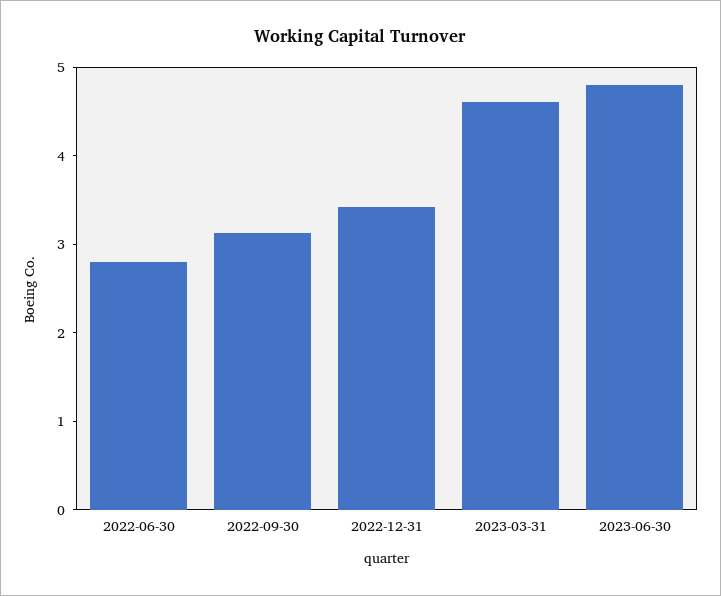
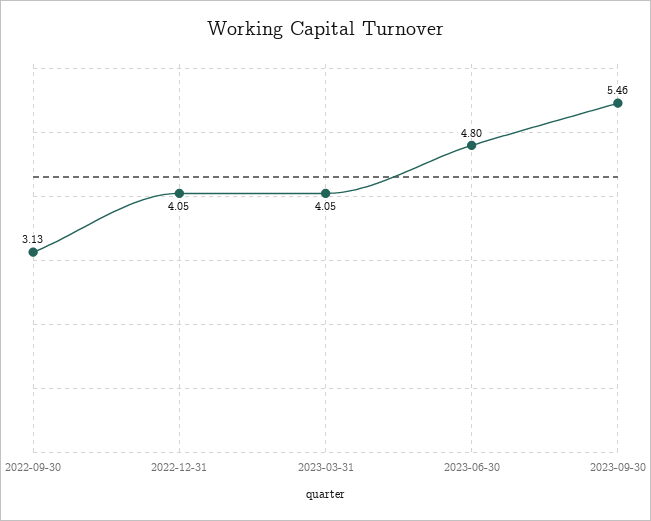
2022-06-30: 2.8 -> none
2022-12-31: 3.4 -> 4.05
2023-03-31: 4.6 -> 4.05
2023-09-30: none -> 5.46

